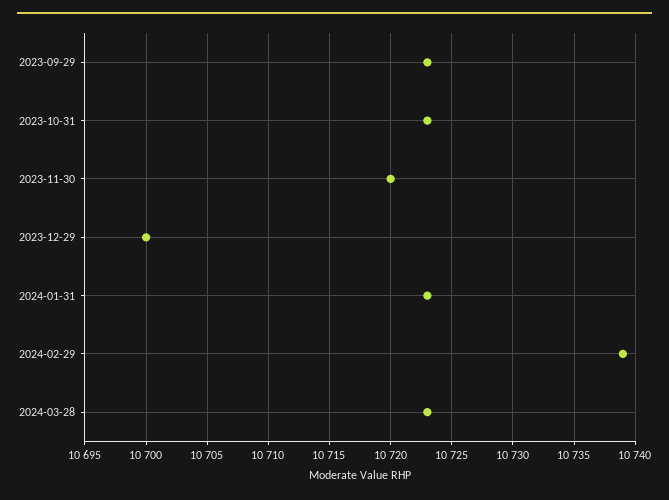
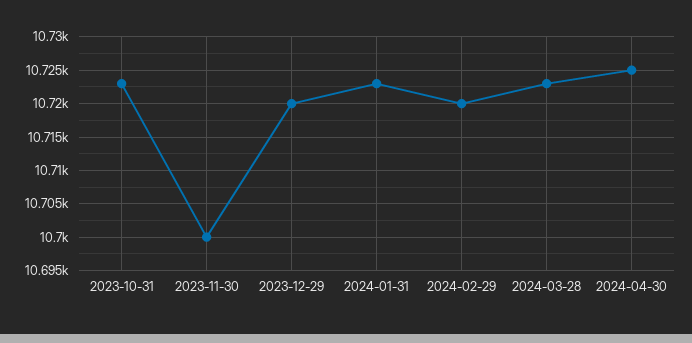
2023-09-29: 10723 -> none
2023-11-30: 10720 -> 10700
2023-12-29: 10700 -> 10720
2024-02-29: 10739 -> 10720
2024-04-30: none -> 10725

